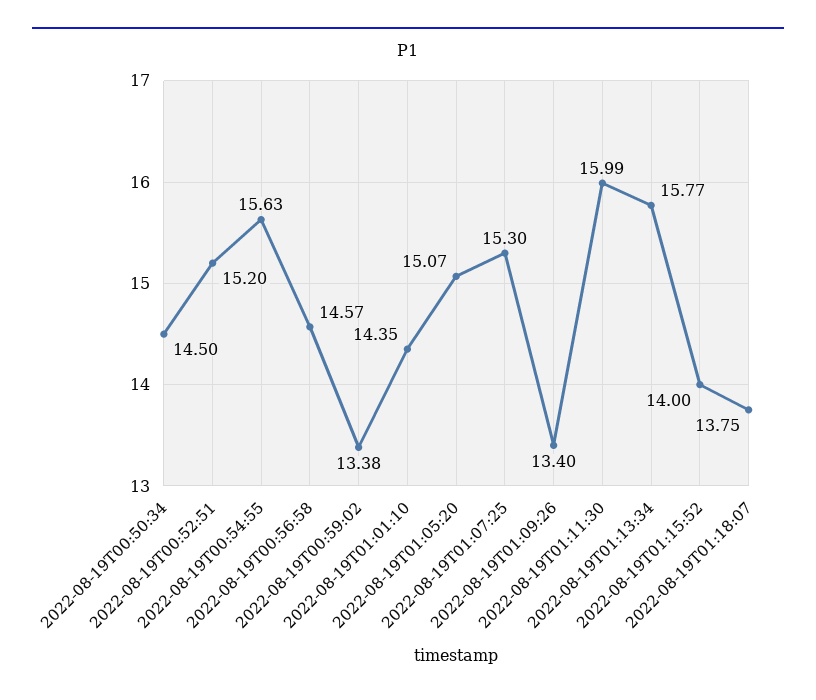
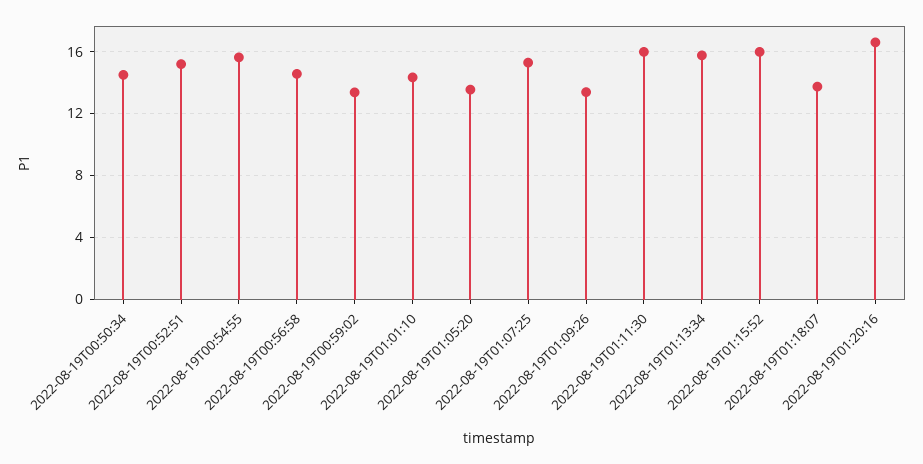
2022-08-19T01:05:20: 15.07 -> 13.5
2022-08-19T01:15:52: 14 -> 16
2022-08-19T01:20:16: none -> 16.5

